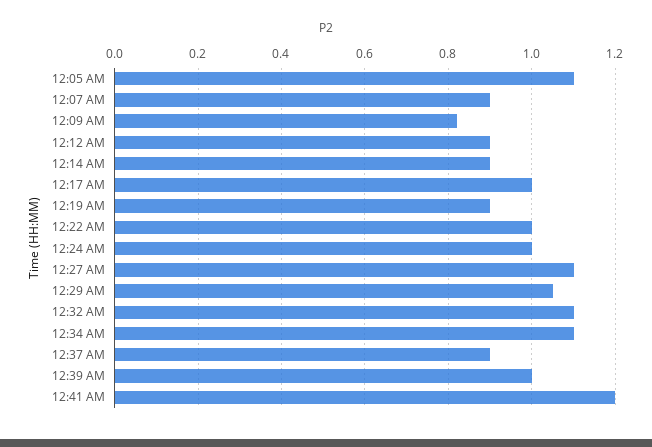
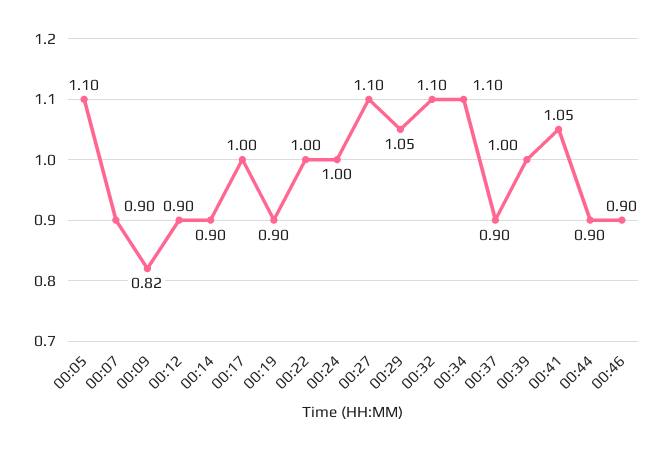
12:41 AM: 1.2 -> 1.05
00:44: none -> 0.9
00:46: none -> 0.9

